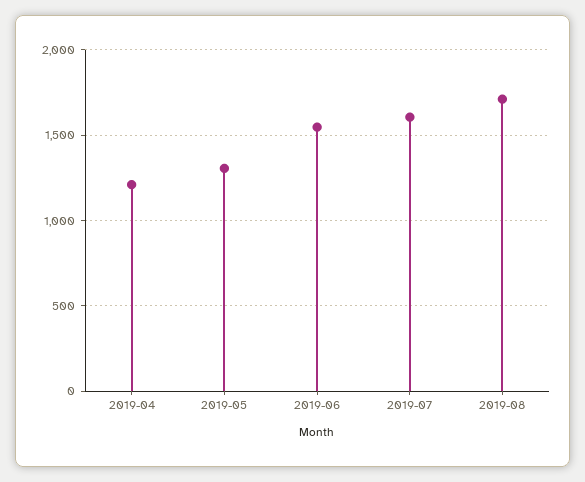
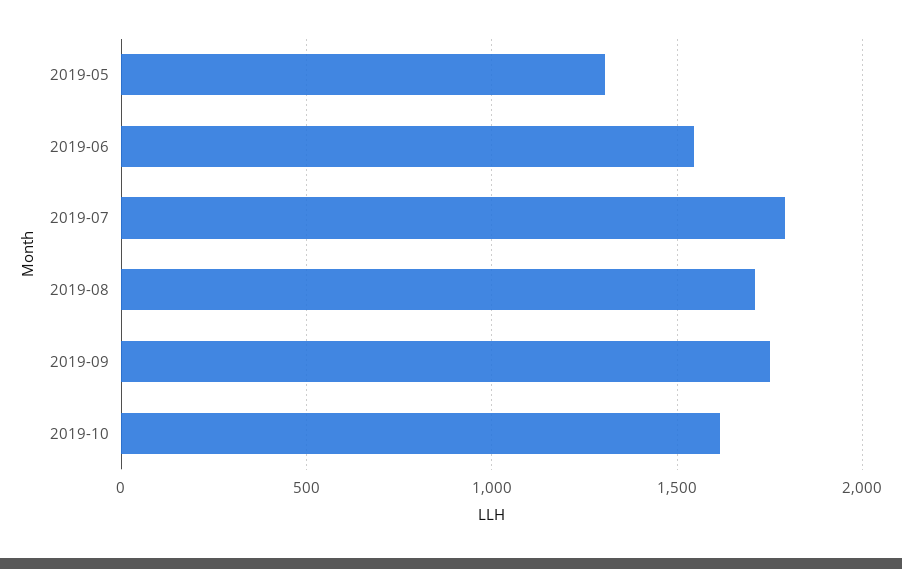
2019-04: 1200 -> none
2019-07: 1600 -> 1800
2019-09: none -> 1750
2019-10: none -> 1600

